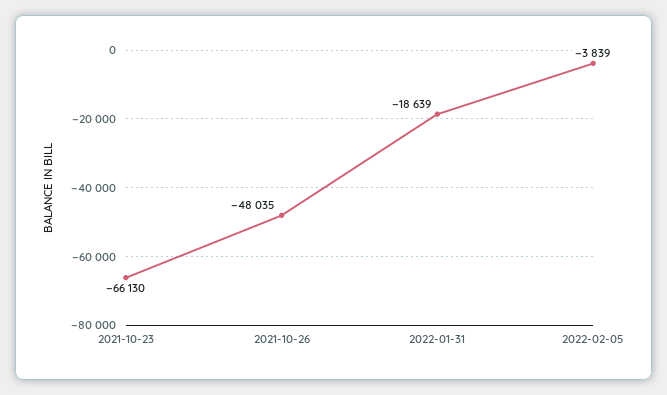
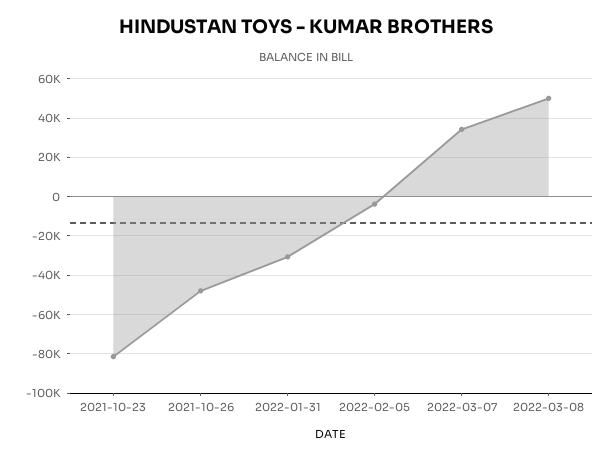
2021-10-23: -66130 -> -80000
2022-01-31: -18639 -> -30000
2022-03-07: none -> 35000
2022-03-08: none -> 50000

